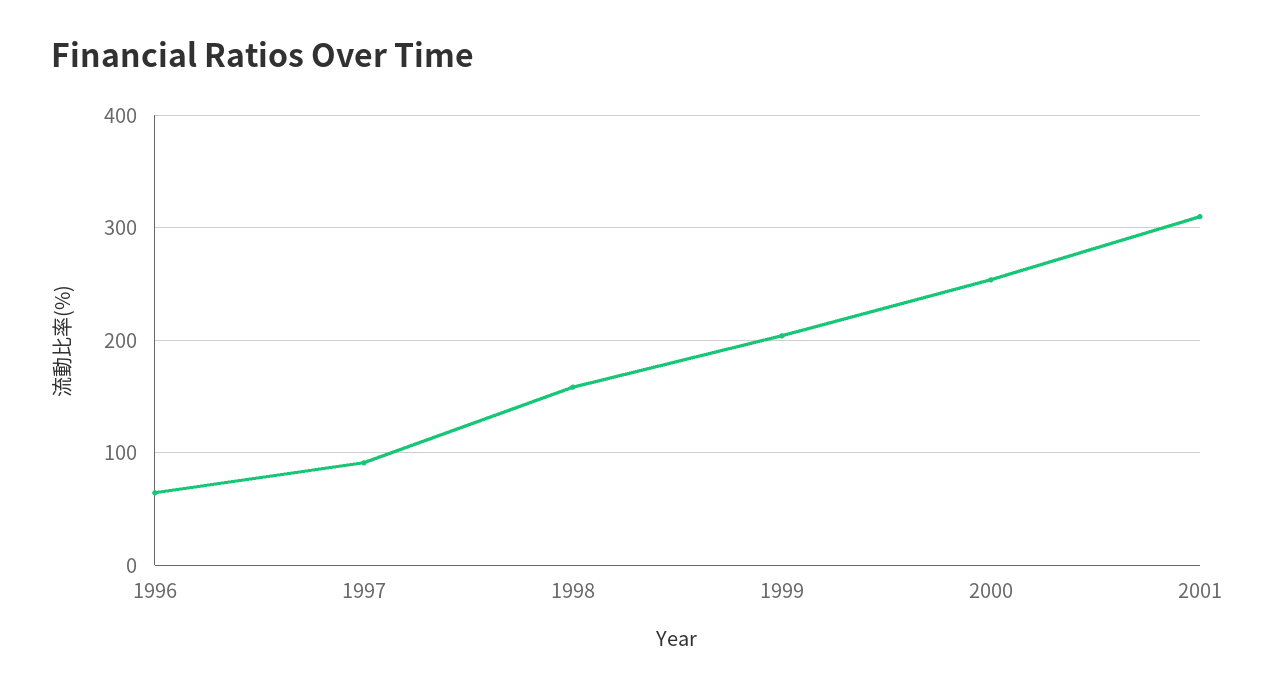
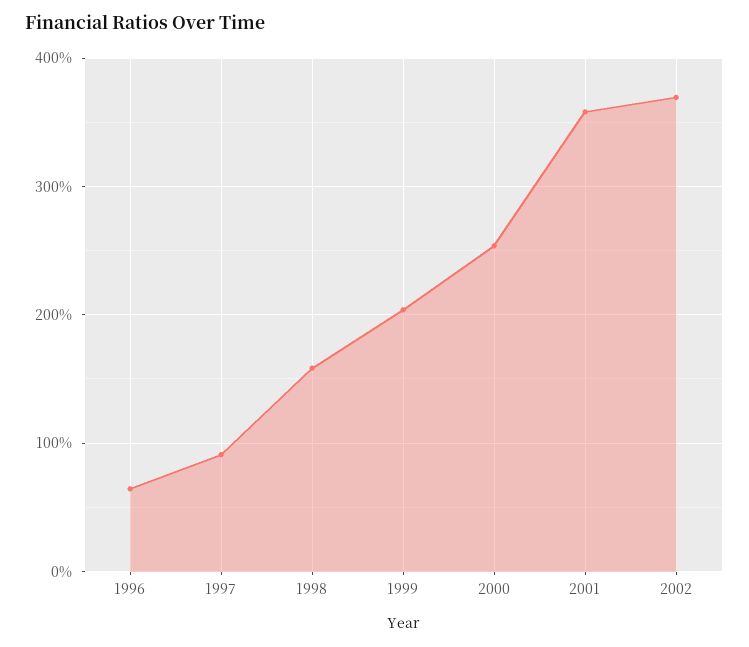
2001: 310 -> 360
2002: none -> 370

